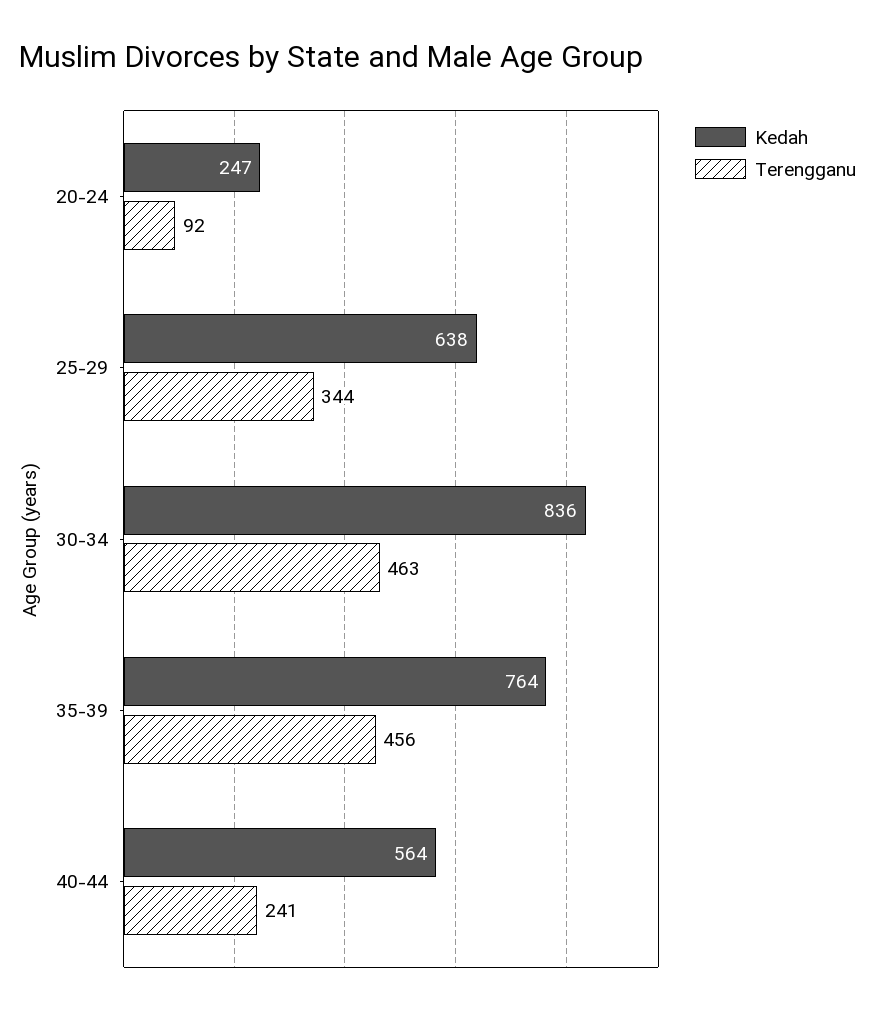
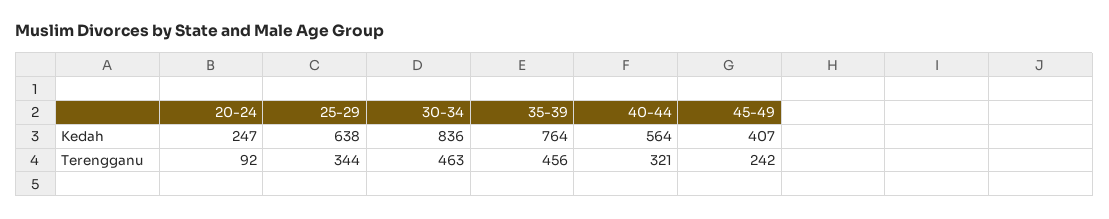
Terengganu, 40-44: 241 -> 321
Kedah, 45-49: none -> 407
Terengganu, 45-49: none -> 242

